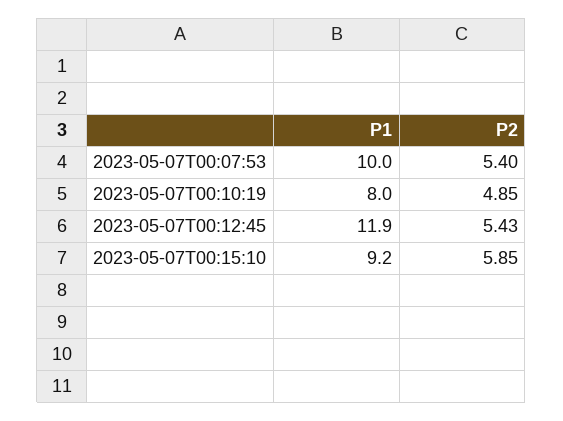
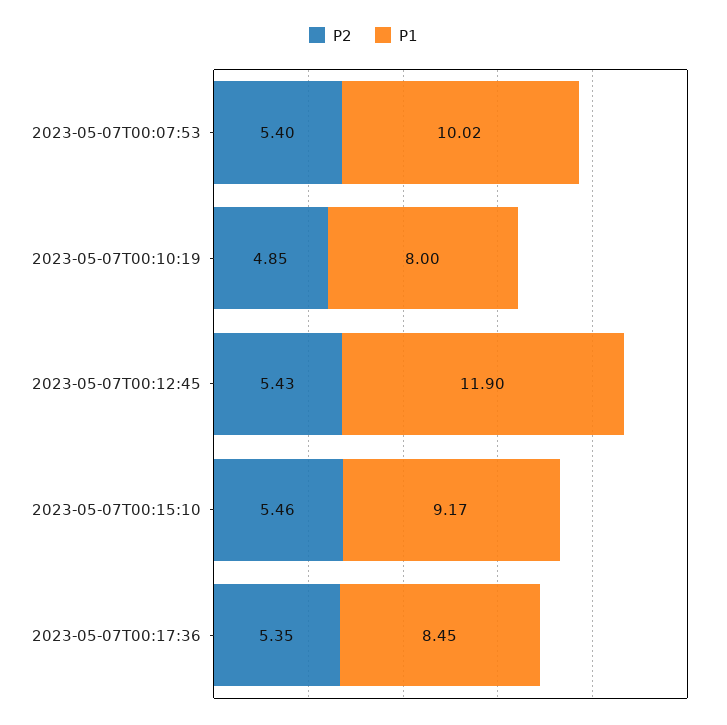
P2, 2023-05-07T00:15:10: 5.85 -> 5.46
P2, 2023-05-07T00:17:36: none -> 5.35
P1, 2023-05-07T00:17:36: none -> 8.45

